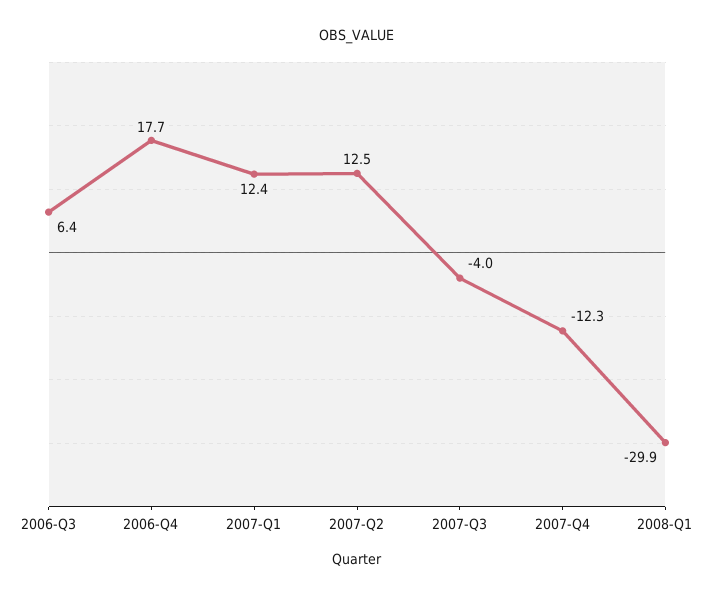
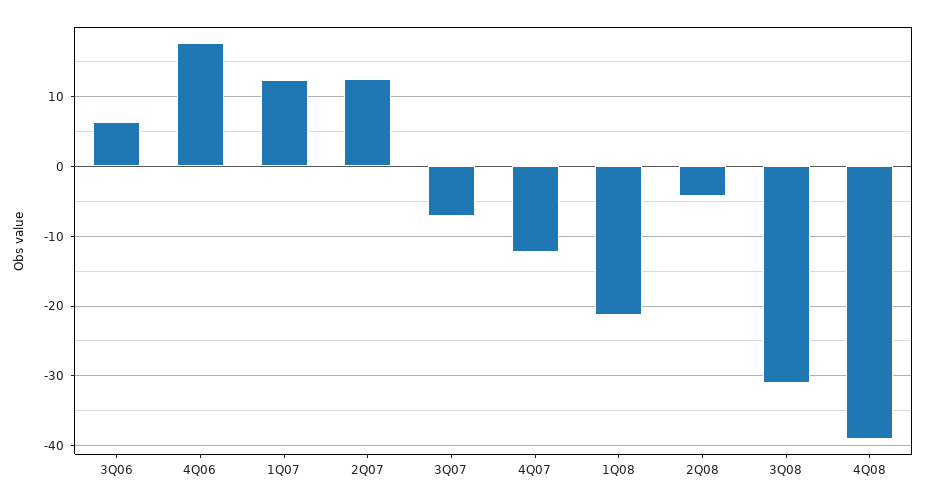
2007-Q3: -4 -> -7
2008-Q1: -29.9 -> -21
2Q08: none -> -4
3Q08: none -> -31
4Q08: none -> -39

